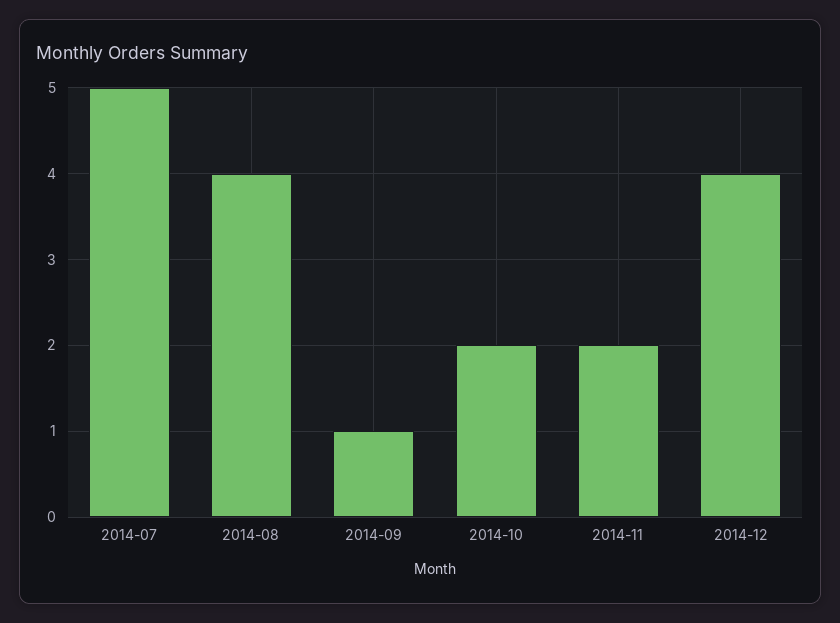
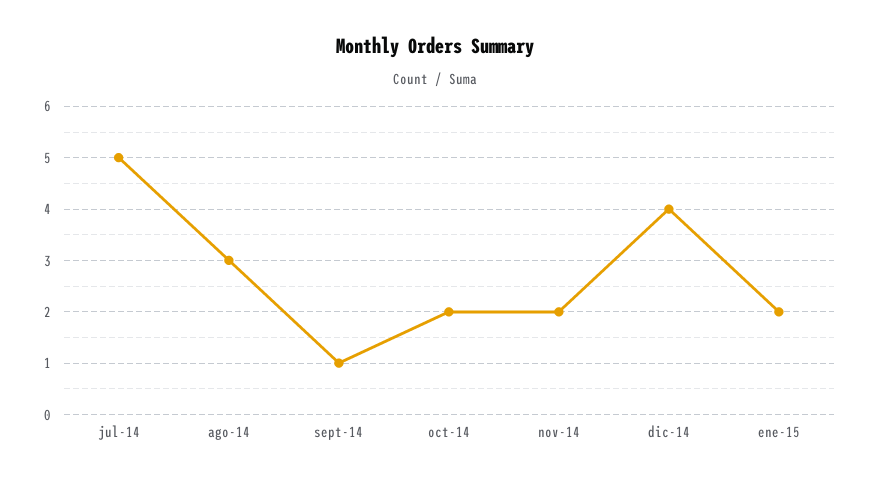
2014-08: 4 -> 3
ene-15: none -> 2

